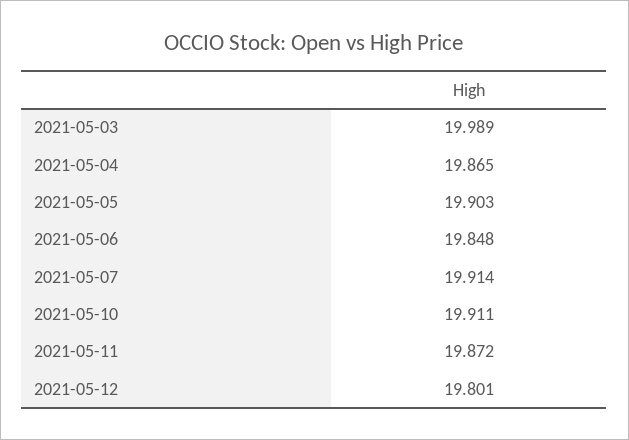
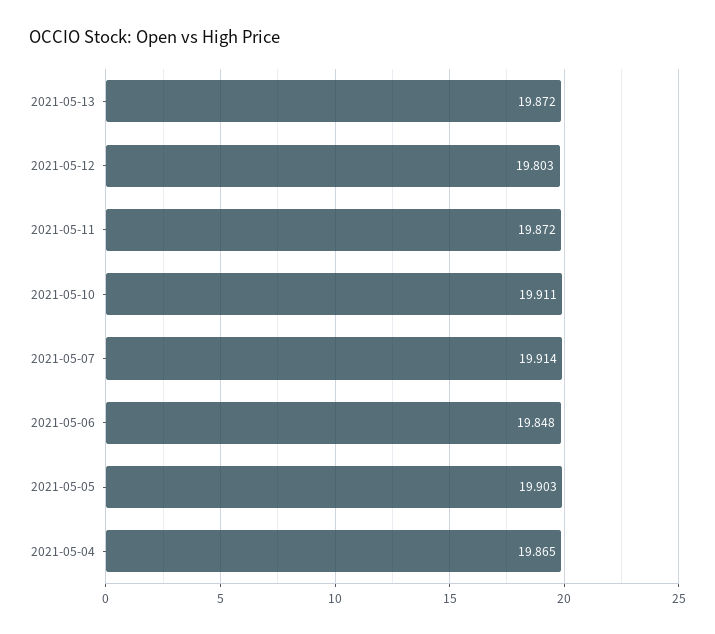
2021-05-03: 19.989 -> none
2021-05-12: 19.801 -> 19.803
2021-05-13: none -> 19.872

